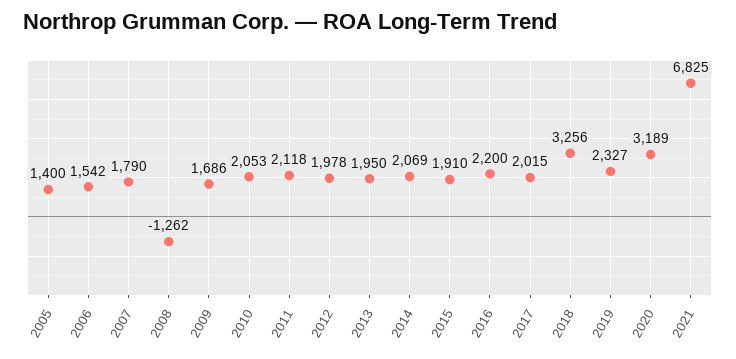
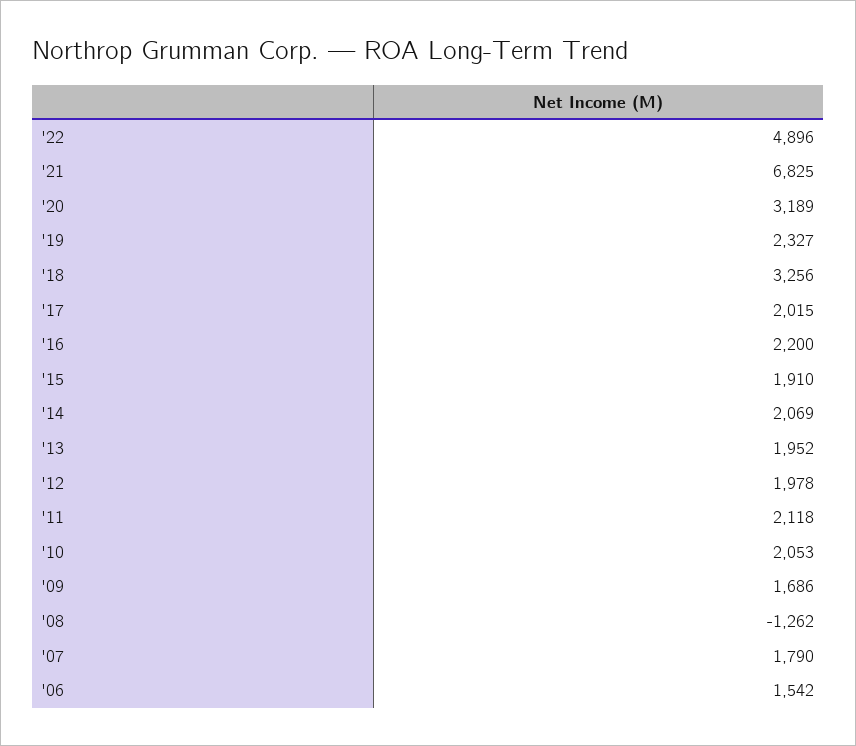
2005: 1400 -> none
2013: 1950 -> 1952
'22: none -> 4896

